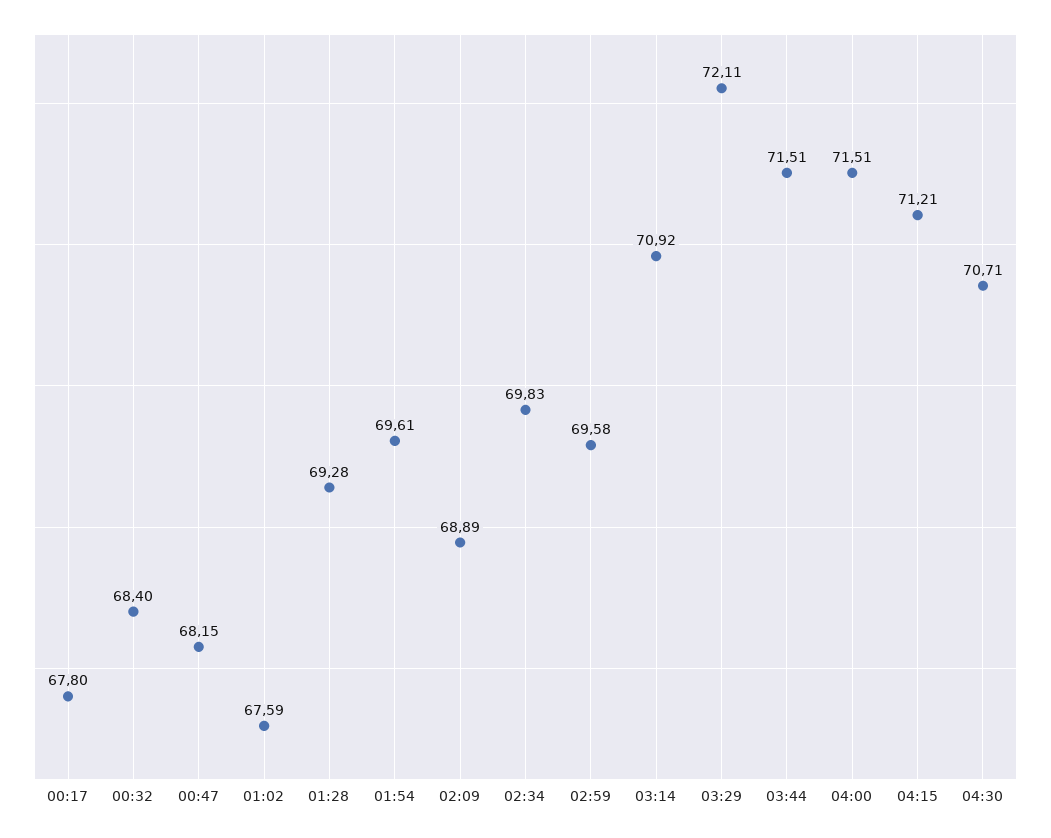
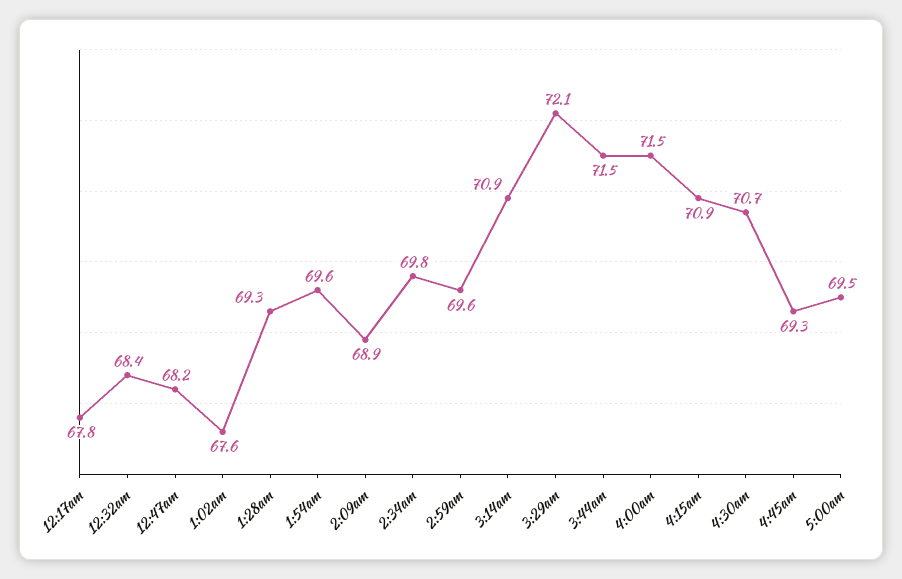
04:15: 71.21 -> 70.9
4:45am: none -> 69.3
5:00am: none -> 69.5

